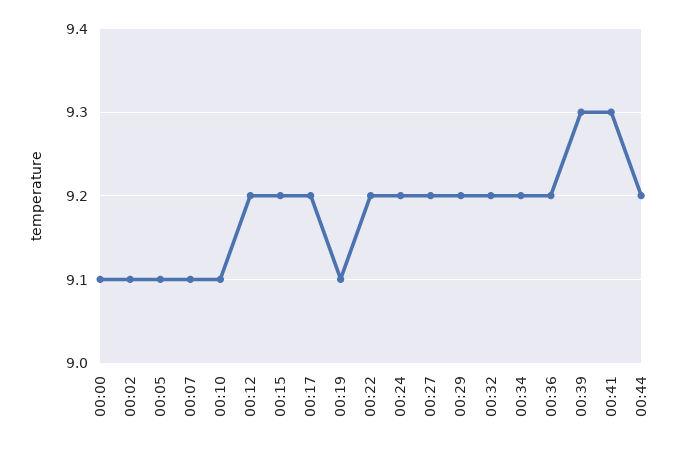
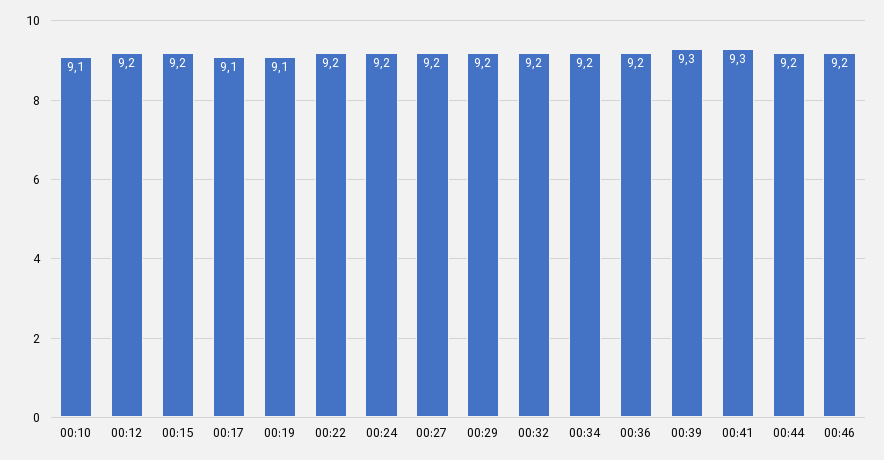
00:00: 9.1 -> none
00:02: 9.1 -> none
00:05: 9.1 -> none
00:07: 9.1 -> none
00:17: 9.2 -> 9.1
00:46: none -> 9.2

